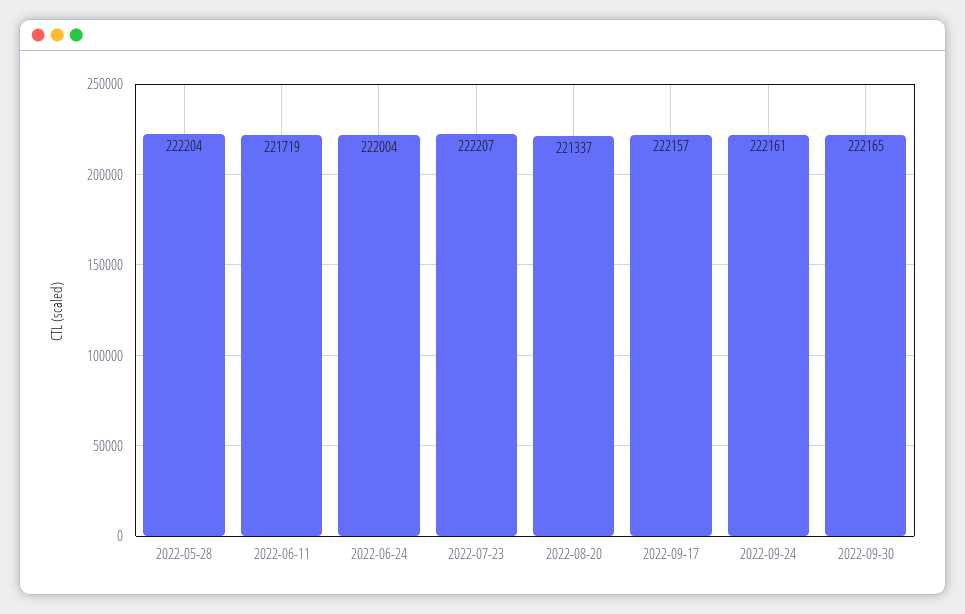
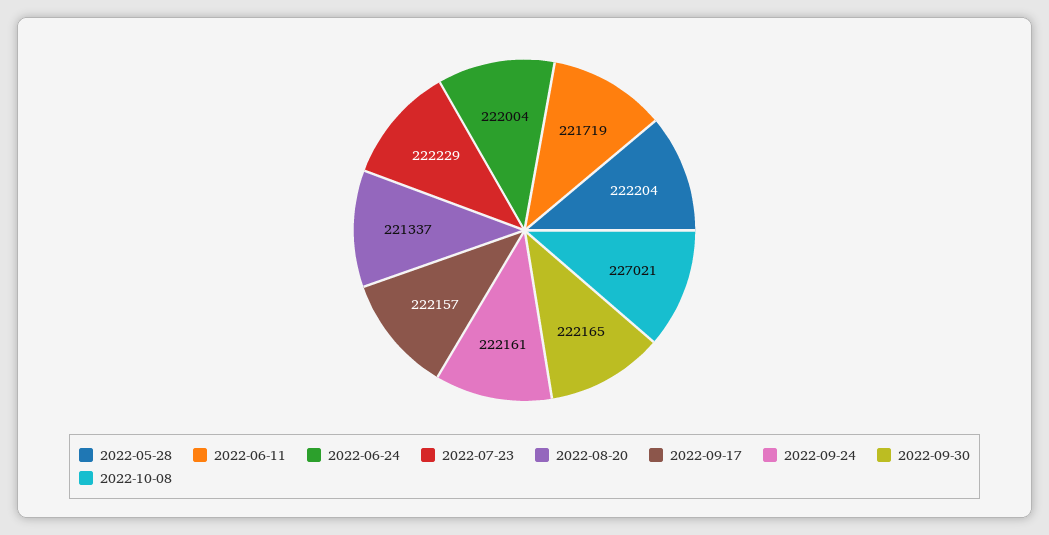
2022-07-23: 222207 -> 222229
2022-10-08: none -> 227021

